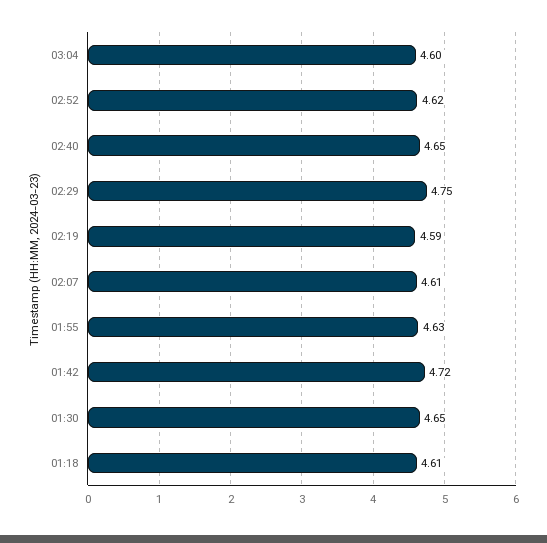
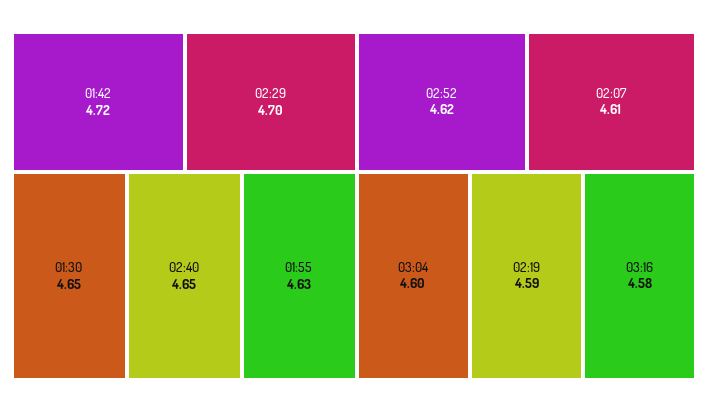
02:29: 4.75 -> 4.7
01:18: 4.61 -> none
03:16: none -> 4.58

